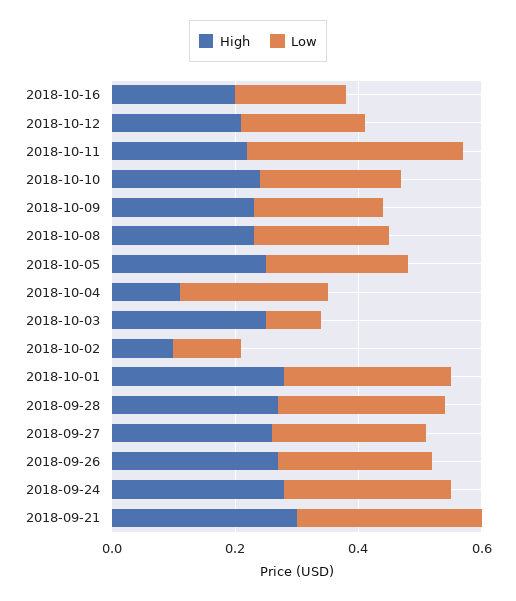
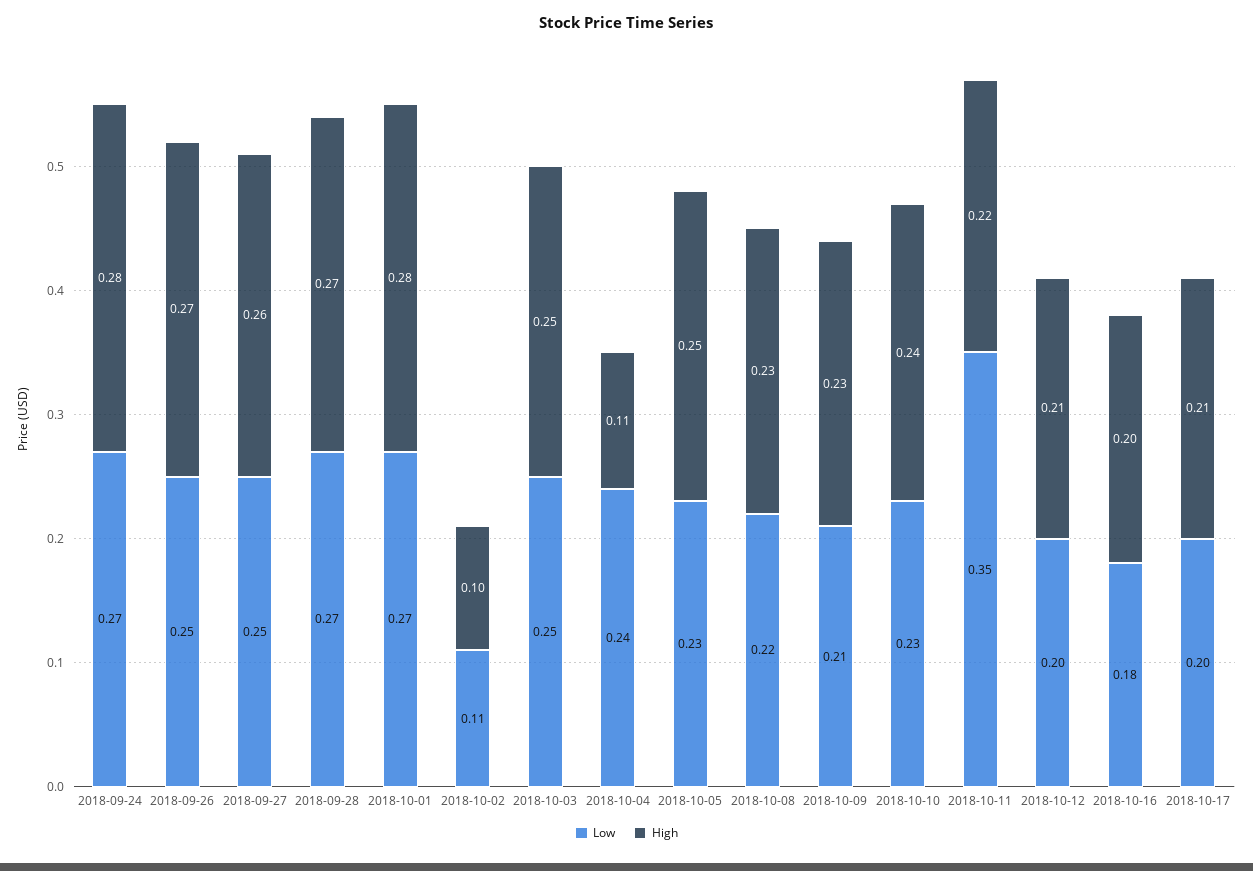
Low, 2018-10-03: 0.1 -> 0.25
High, 2018-09-21: 0.3 -> none
Low, 2018-09-21: 0.3 -> none
Low, 2018-10-17: none -> 0.2
High, 2018-10-17: none -> 0.21

